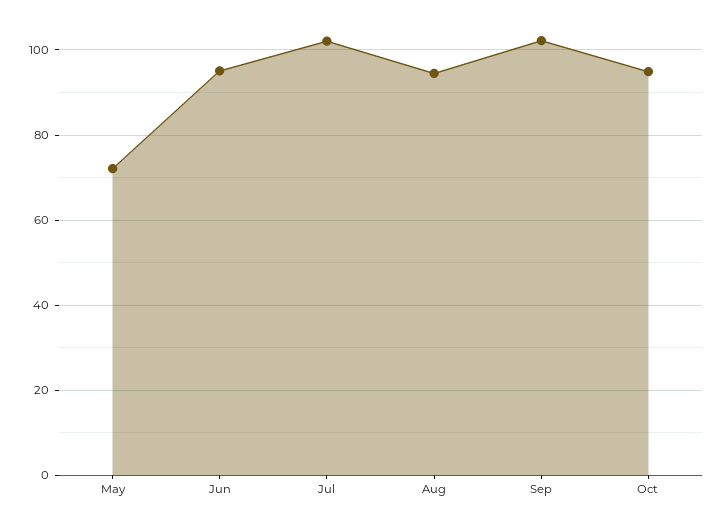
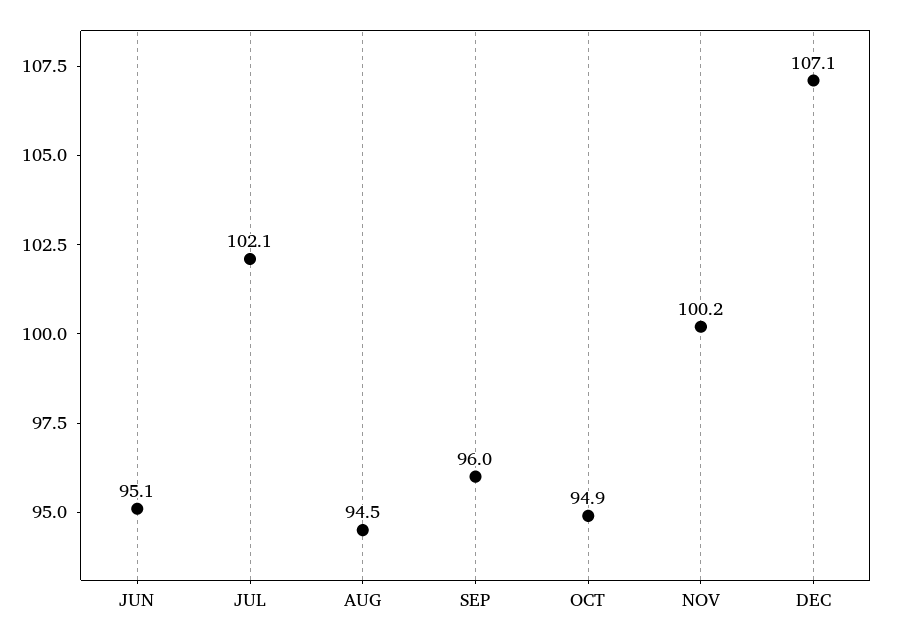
May: 72 -> none
Sep: 102 -> 96
NOV: none -> 100.2
DEC: none -> 107.1

